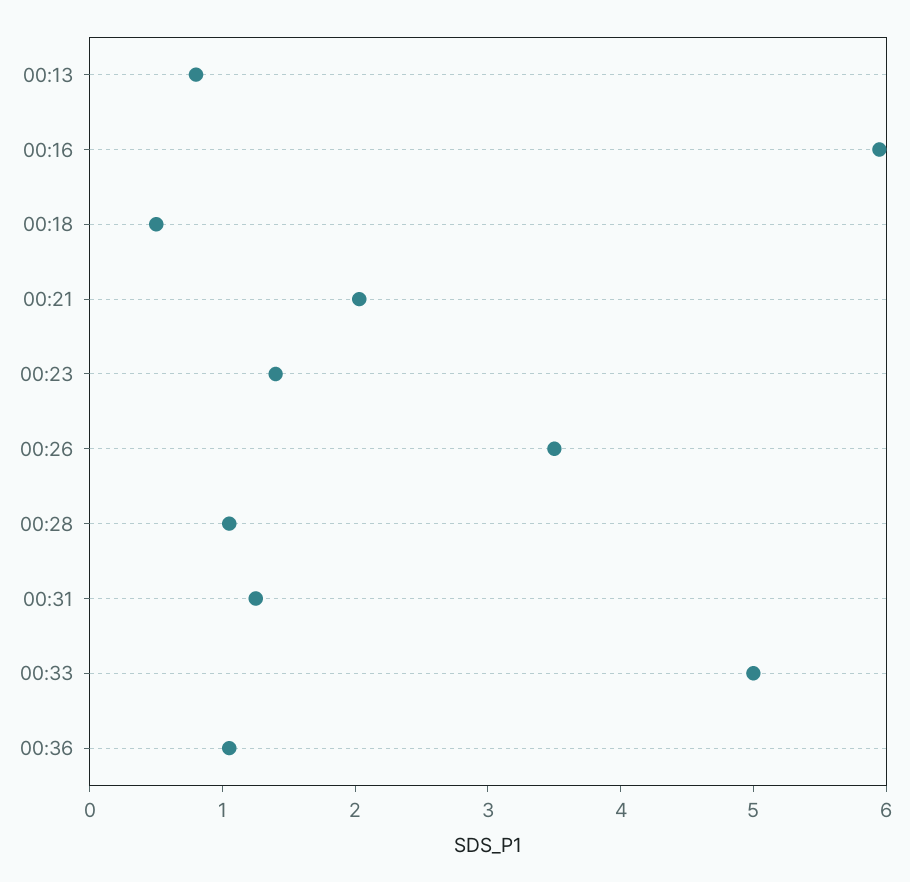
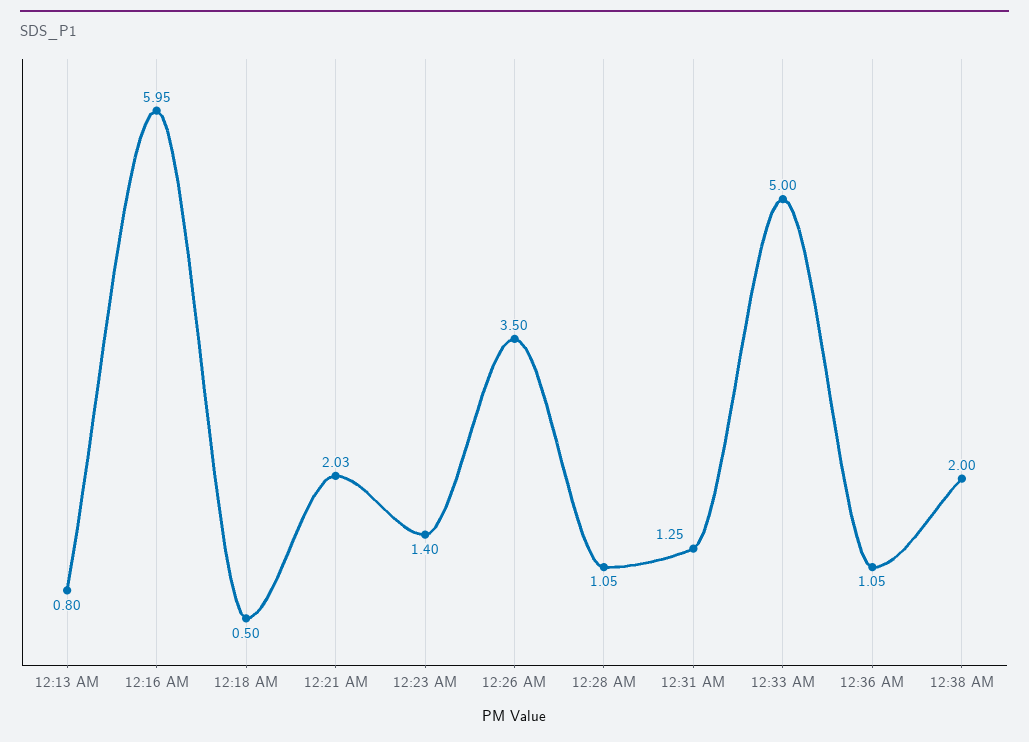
12:38 AM: none -> 2

